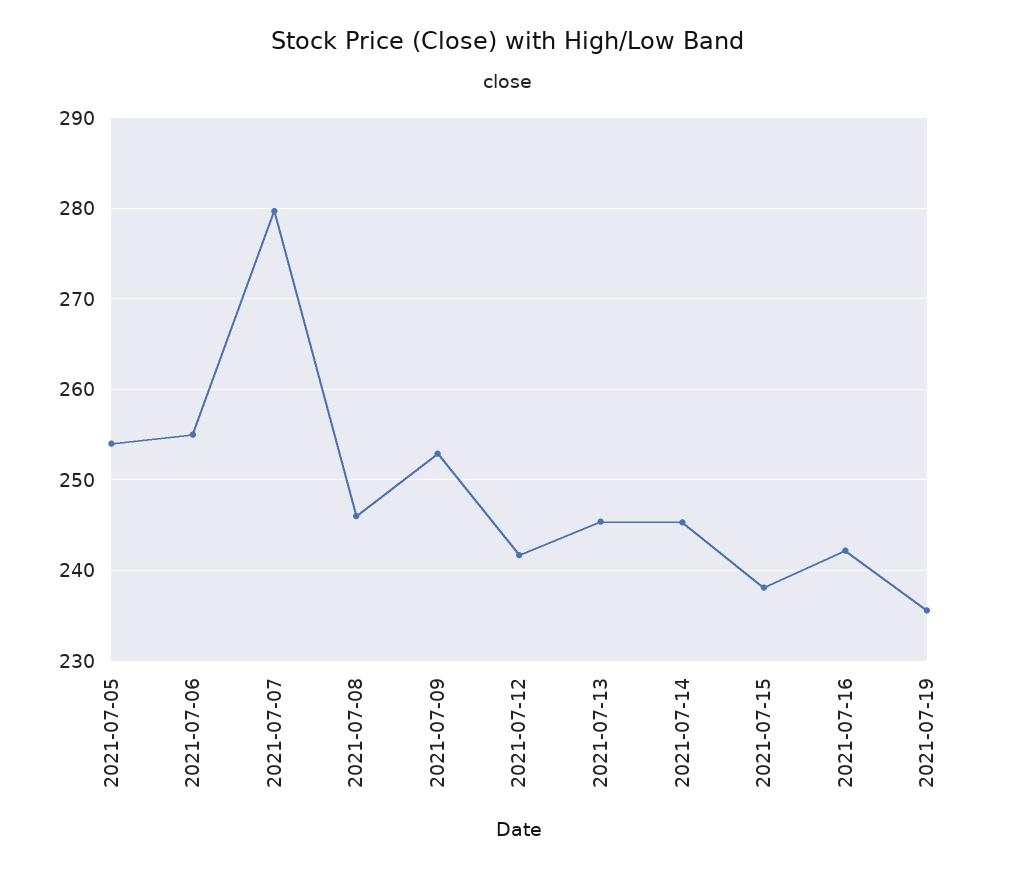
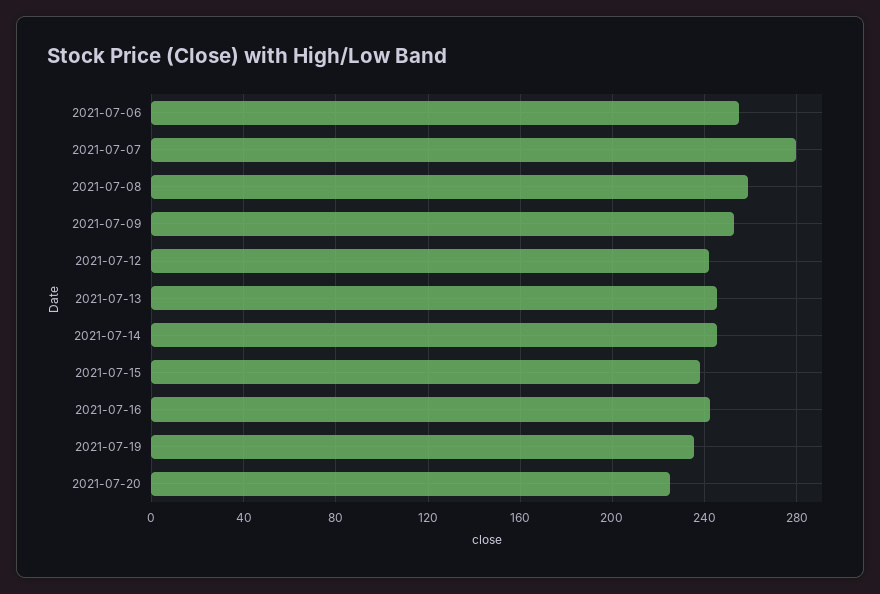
2021-07-05: 254 -> none
2021-07-08: 246 -> 260
2021-07-20: none -> 225

